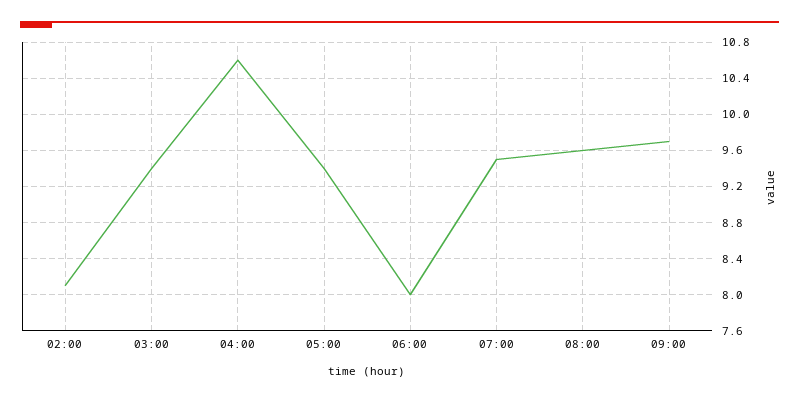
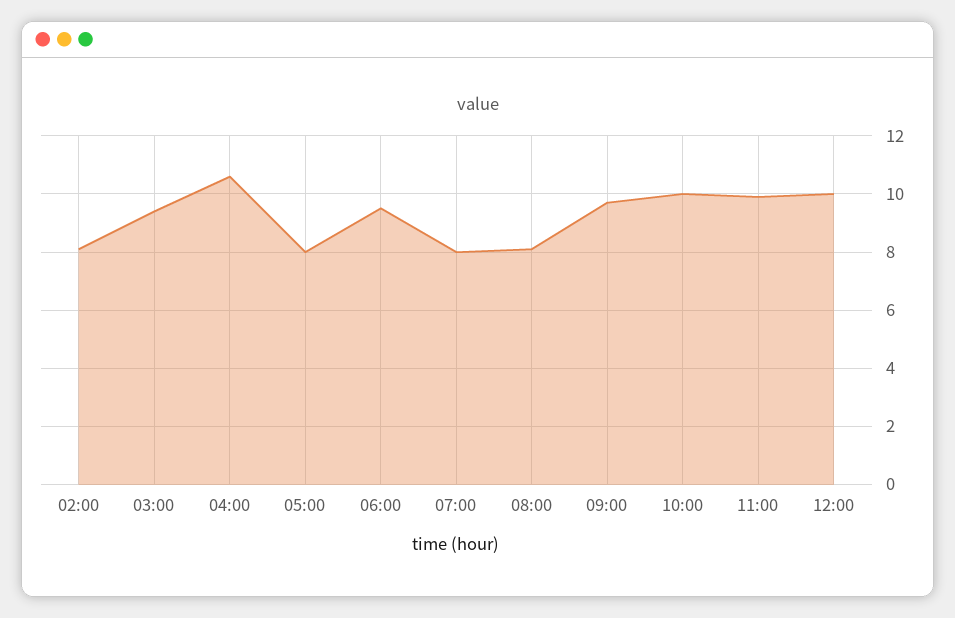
05:00: 9.4 -> 8
06:00: 8 -> 9.5
07:00: 9.5 -> 8
08:00: 9.6 -> 8
10:00: none -> 10
11:00: none -> 10
12:00: none -> 10

